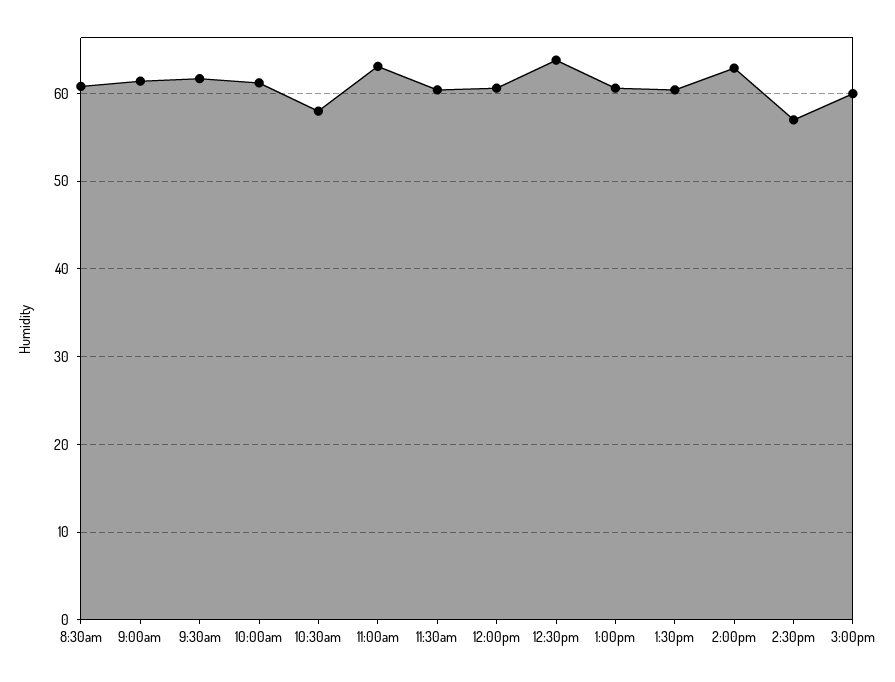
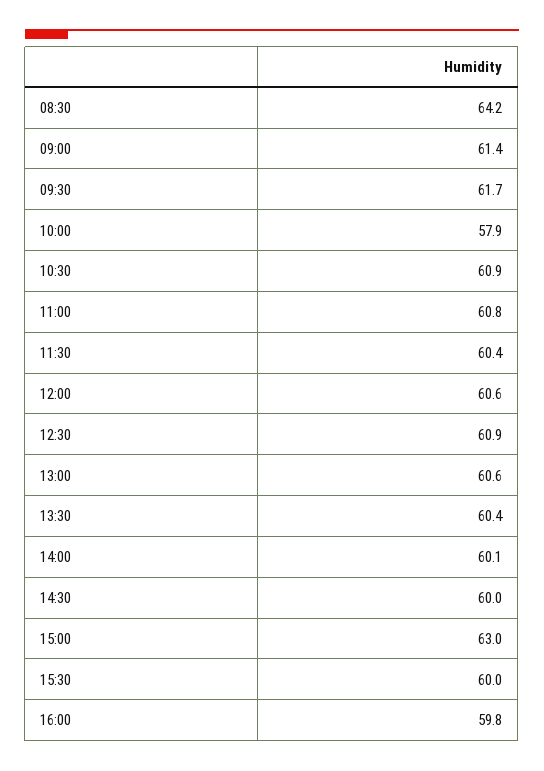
8:30am: 61 -> 64.2
10:00am: 61 -> 57.9
10:30am: 58 -> 60.9
11:00am: 63 -> 60.8
12:30pm: 64 -> 60.9
2:00pm: 63 -> 60.1
2:30pm: 57 -> 60
3:00pm: 60 -> 63
15:30: none -> 60
16:00: none -> 59.8

